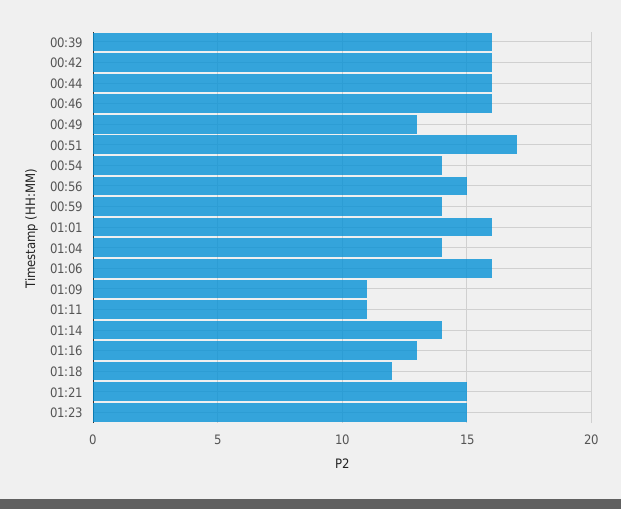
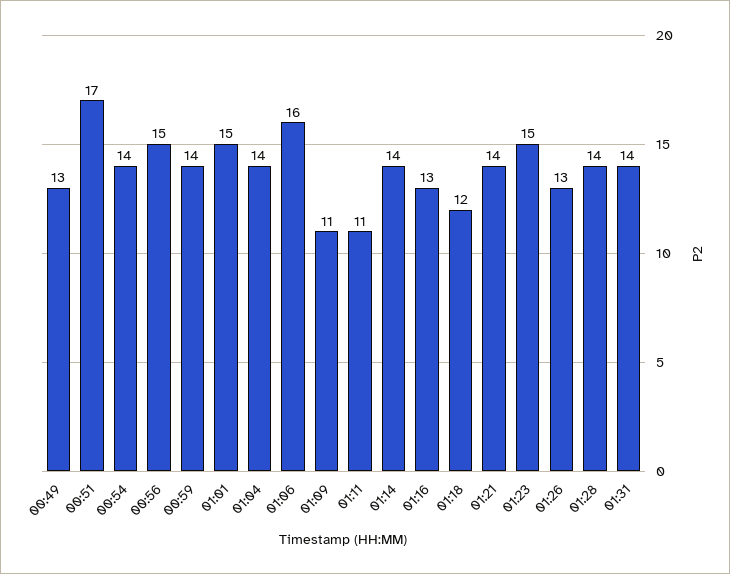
00:39: 16 -> none
00:42: 16 -> none
00:44: 16 -> none
00:46: 16 -> none
01:01: 16 -> 15
01:21: 15 -> 14
01:26: none -> 13
01:28: none -> 14
01:31: none -> 14

